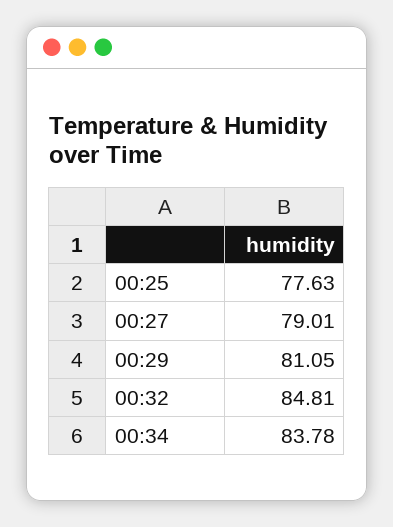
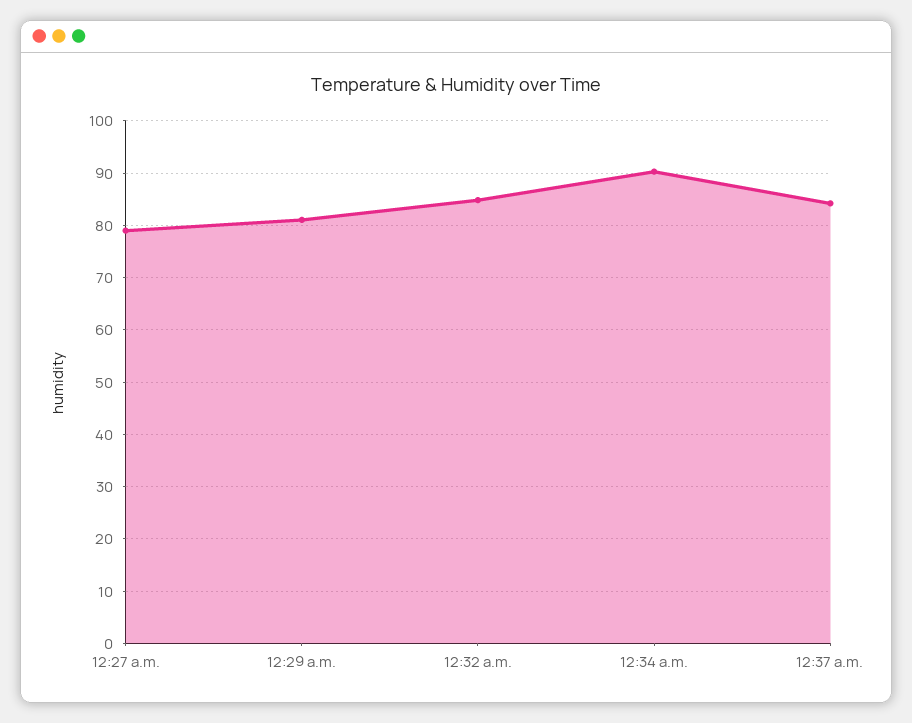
00:25: 77.63 -> none
00:34: 83.78 -> 90
12:37 a.m.: none -> 84

